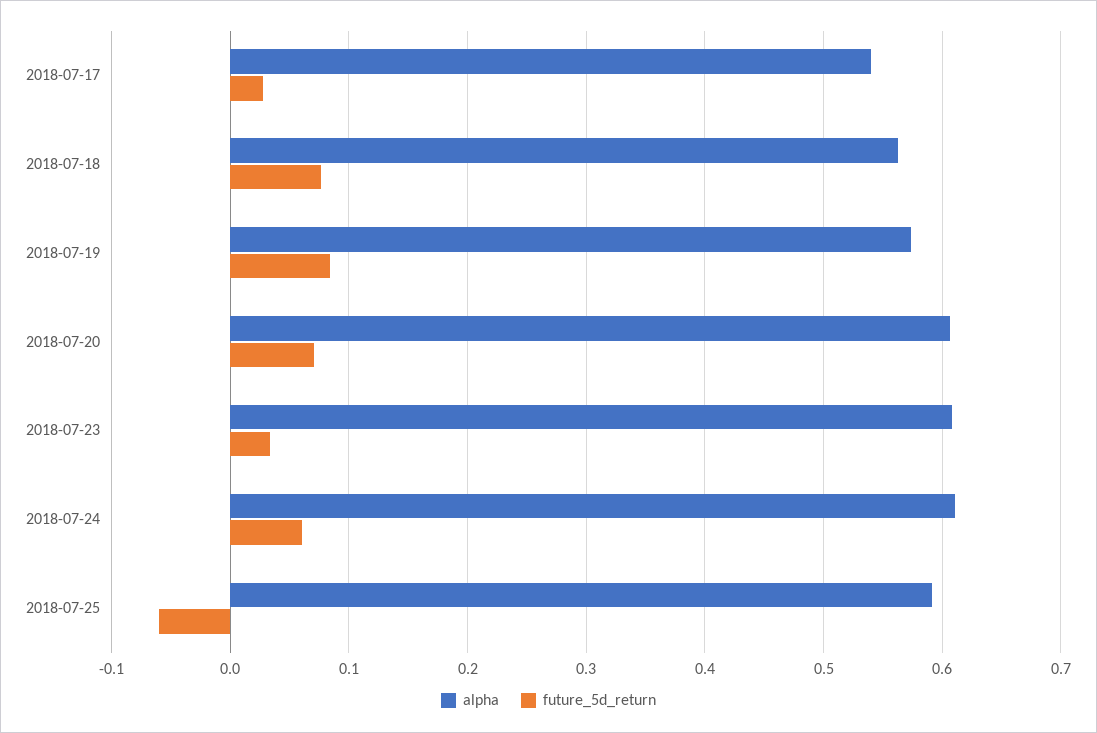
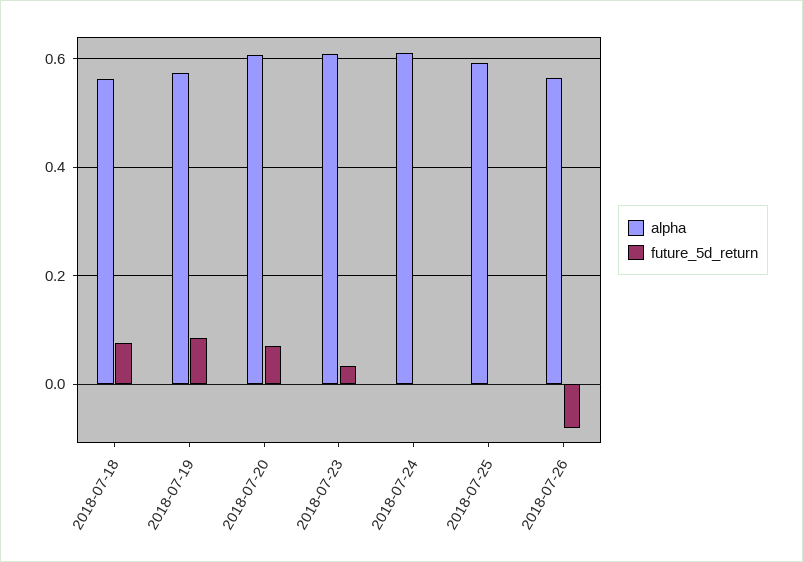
alpha, 2018-07-17: 0.54 -> none
future_5d_return, 2018-07-17: 0.03 -> none
future_5d_return, 2018-07-24: 0.06 -> 0
future_5d_return, 2018-07-25: -0.06 -> 0
alpha, 2018-07-26: none -> 0.56
future_5d_return, 2018-07-26: none -> -0.08

